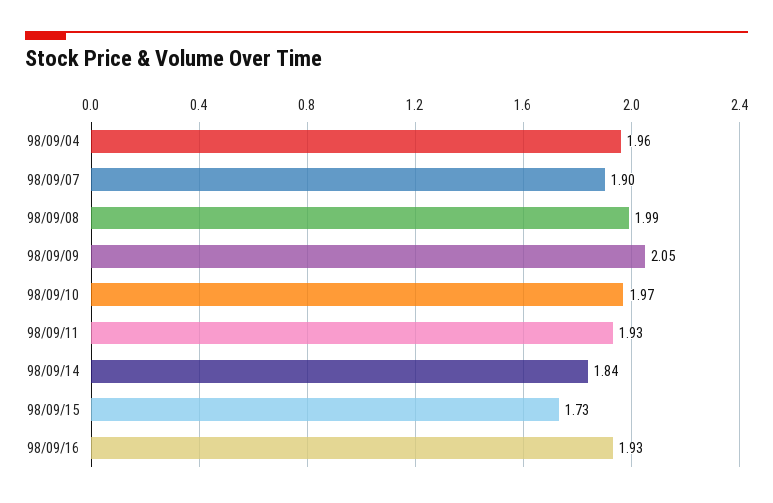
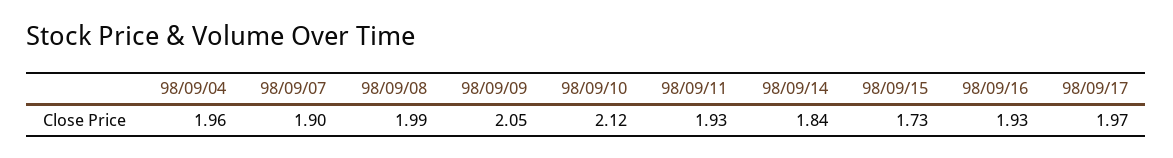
98/09/10: 1.97 -> 2.12
98/09/17: none -> 1.97

